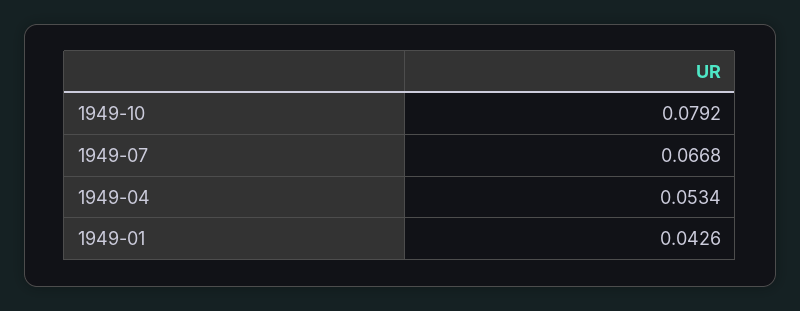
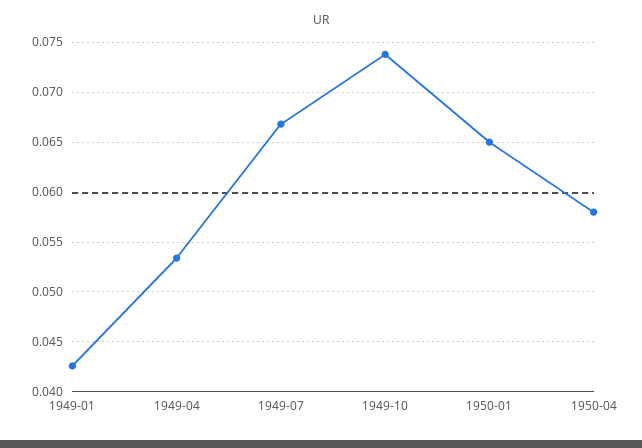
1949-10: 0.0792 -> 0.074
1950-01: none -> 0.065
1950-04: none -> 0.058

